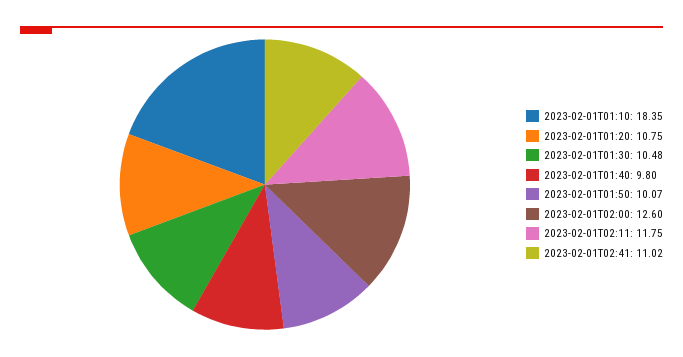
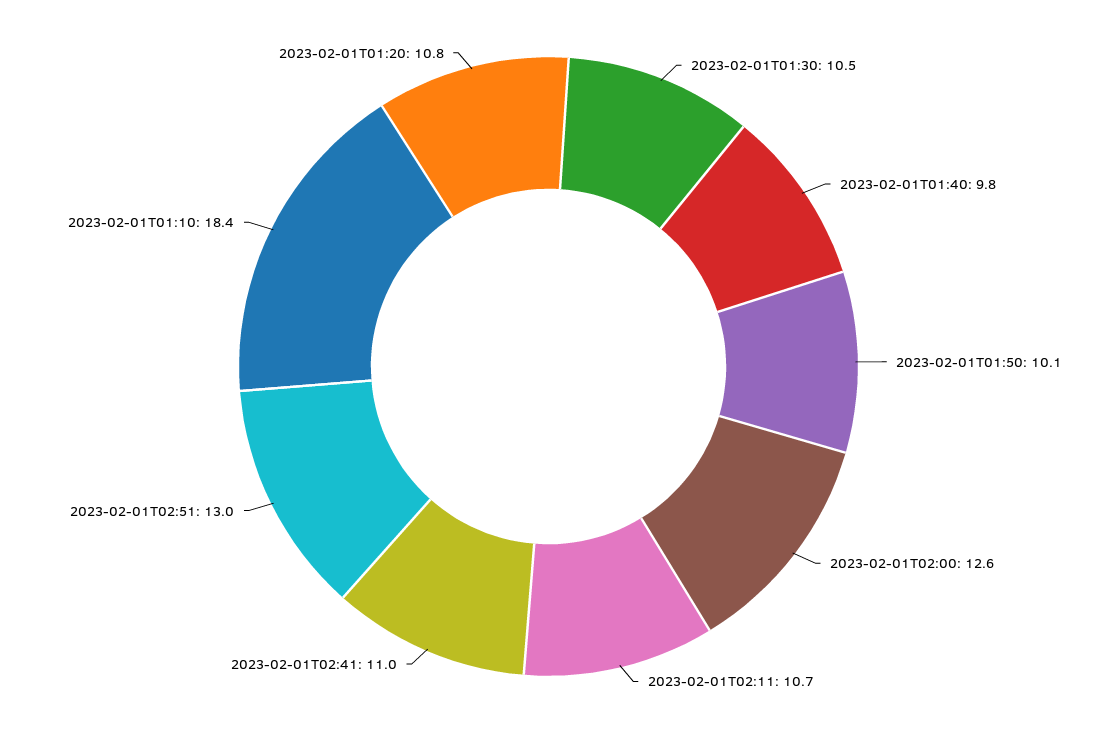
2023-02-01T02:11: 11.75 -> 10.7
2023-02-01T02:51: none -> 13

